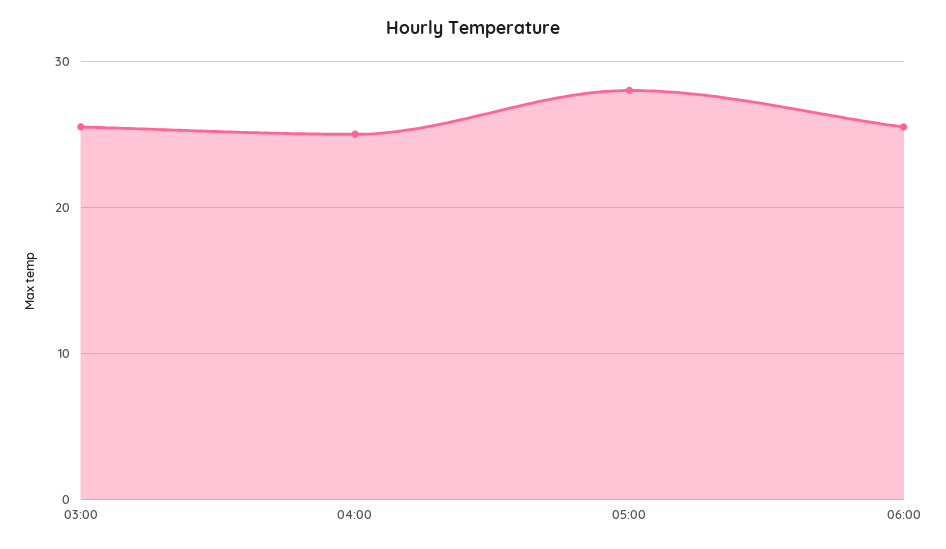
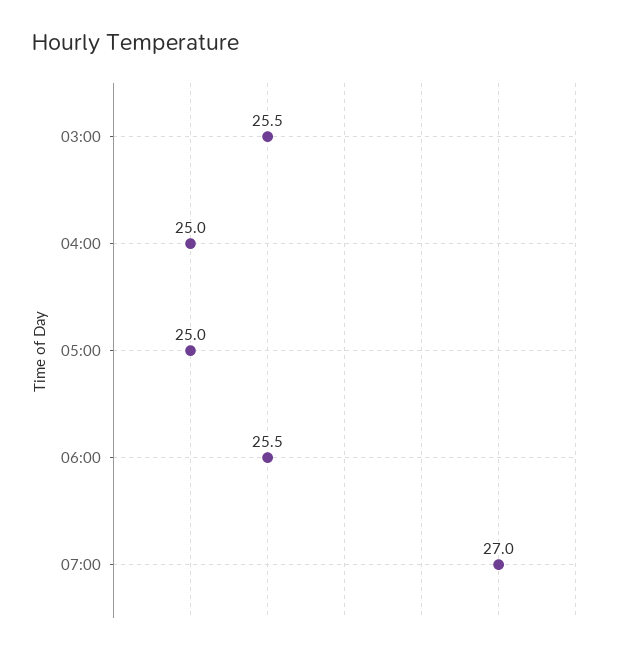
05:00: 28 -> 25
07:00: none -> 27

